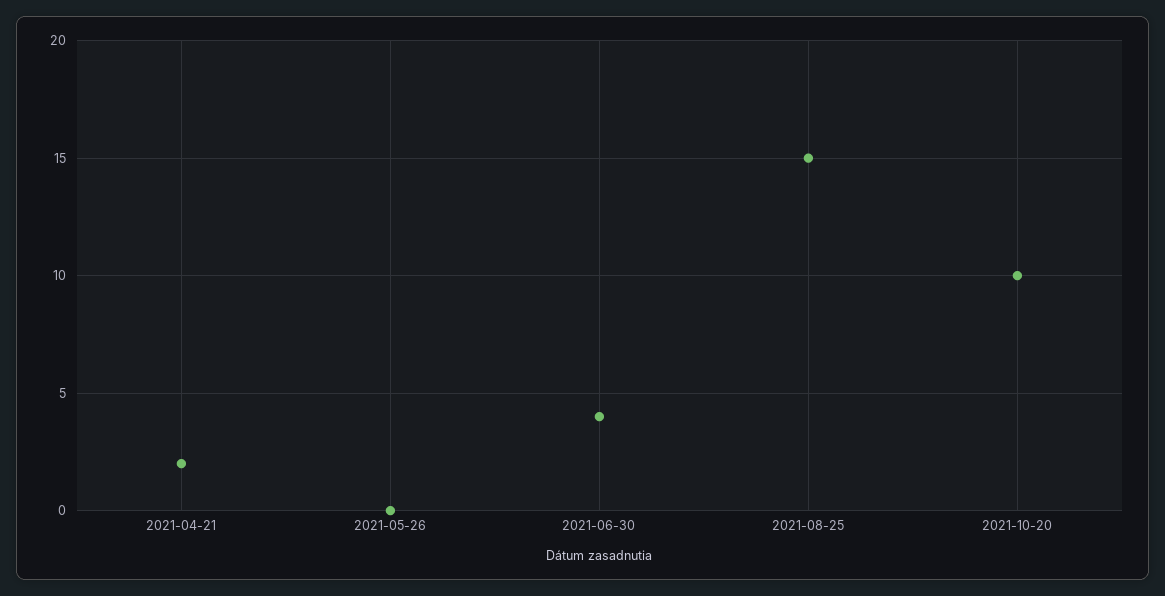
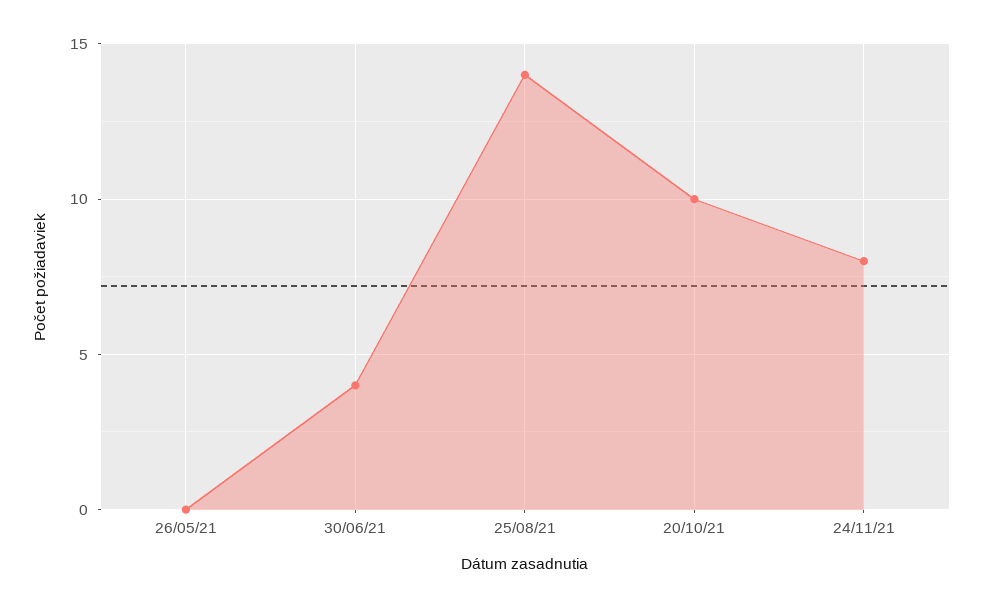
2021-04-21: 2 -> none
2021-08-25: 15 -> 14
24/11/21: none -> 8

